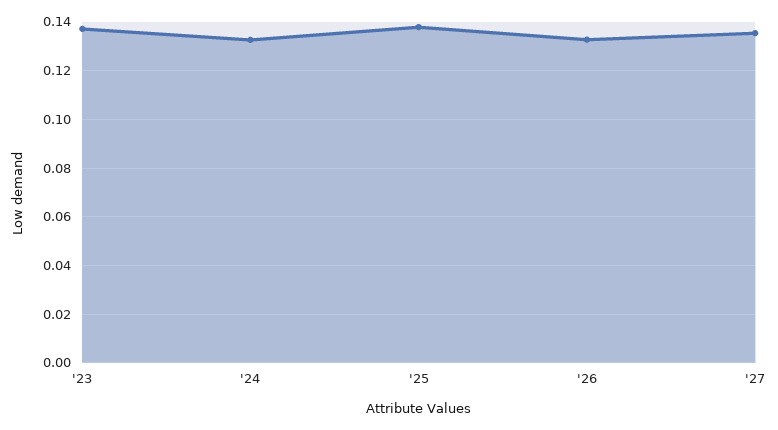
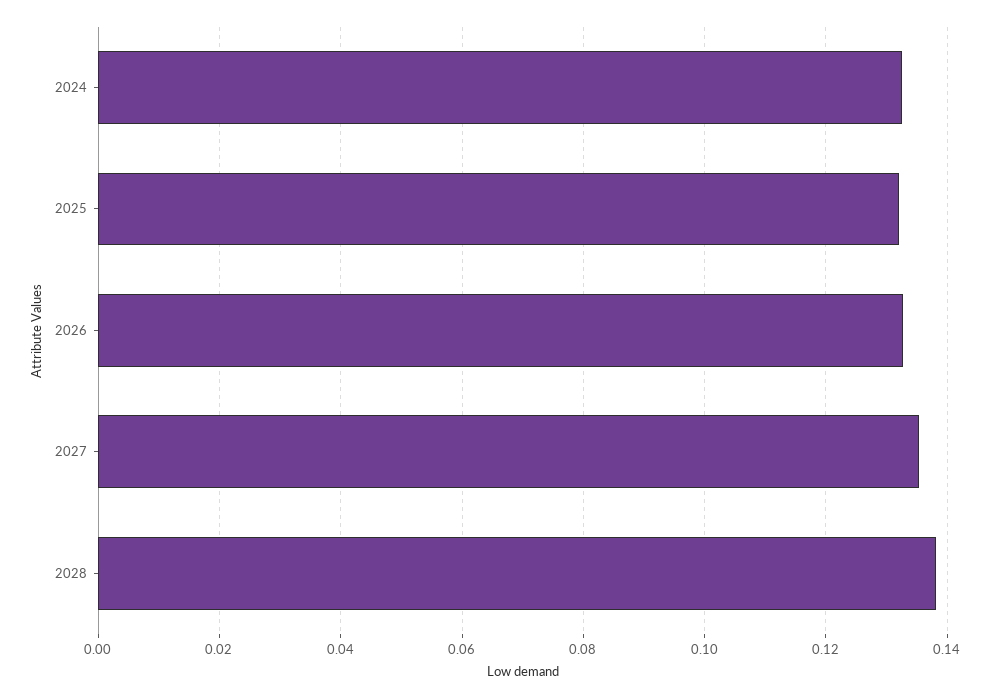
'23: 0.1375 -> none
'25: 0.1375 -> 0.132
2028: none -> 0.138

